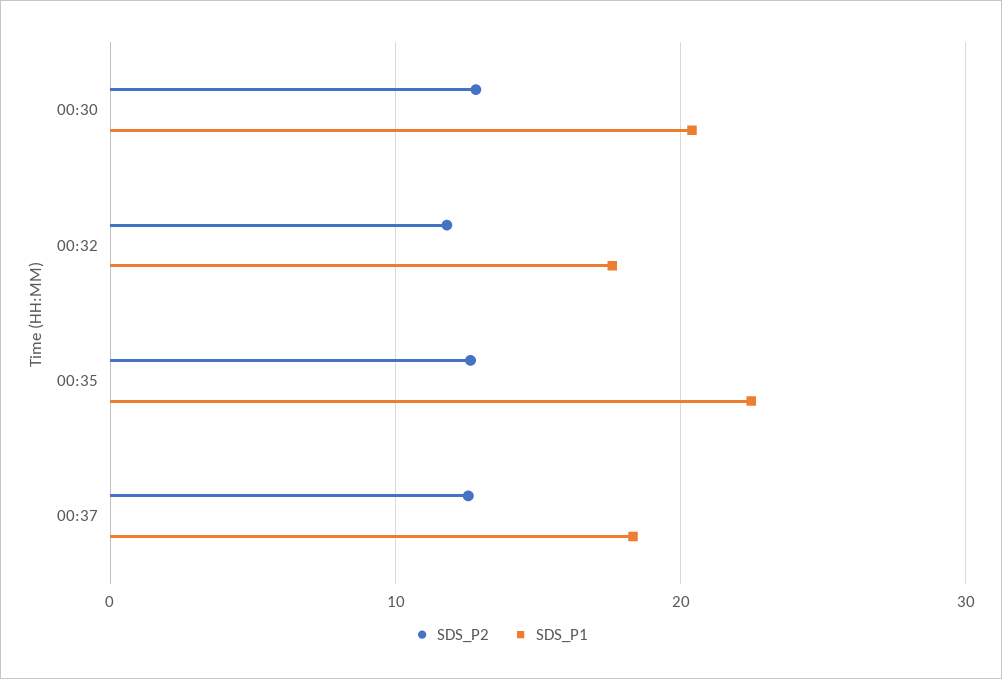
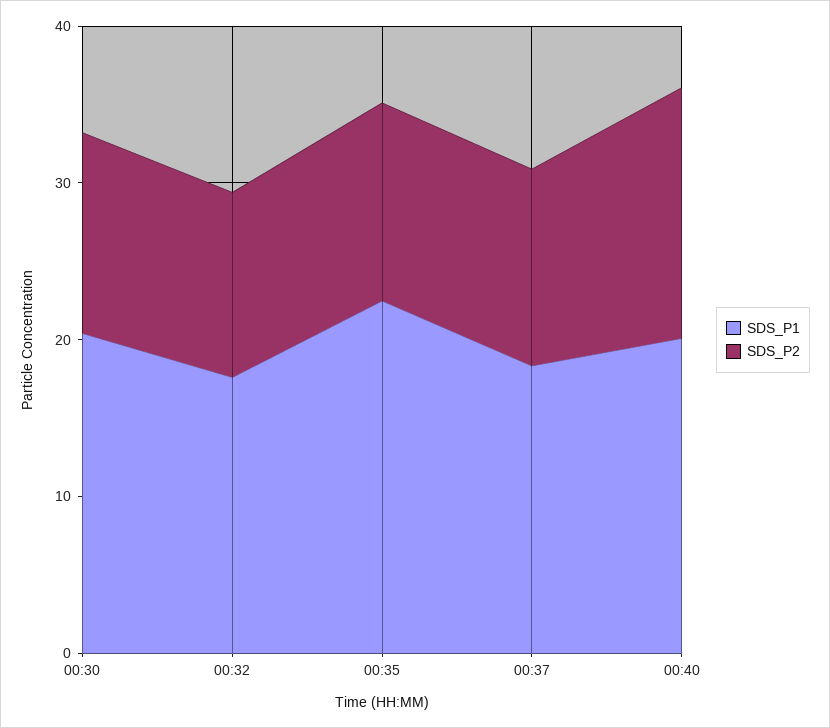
SDS_P1, 00:40: none -> 20
SDS_P2, 00:40: none -> 16

